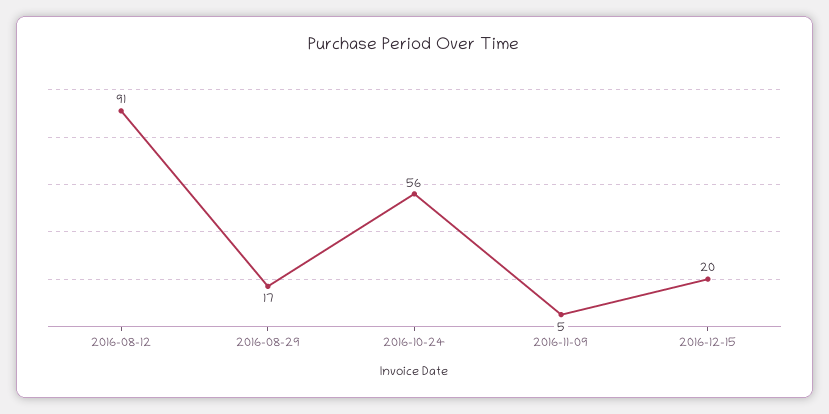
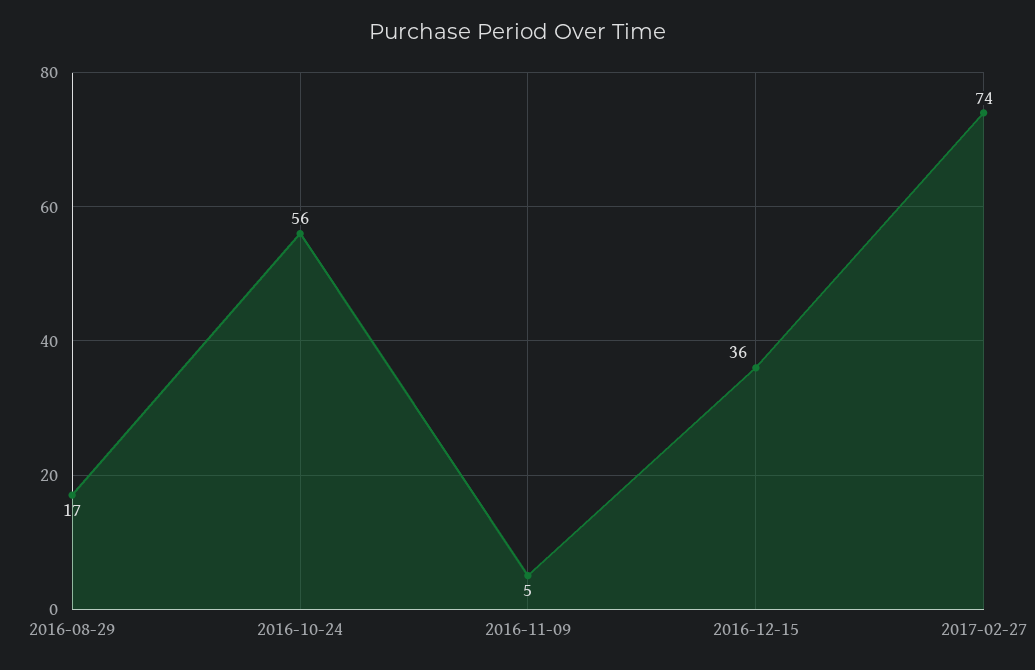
2016-08-12: 91 -> none
2016-12-15: 20 -> 36
2017-02-27: none -> 74

